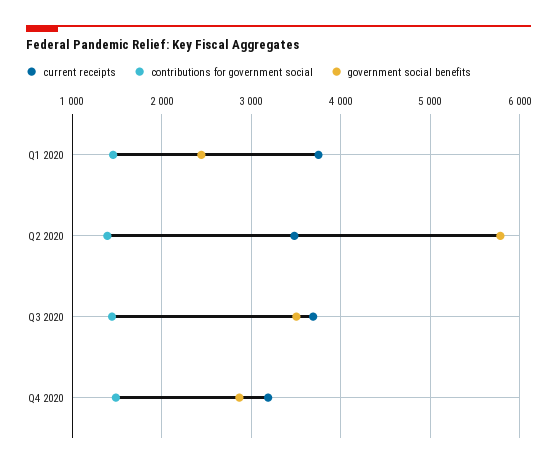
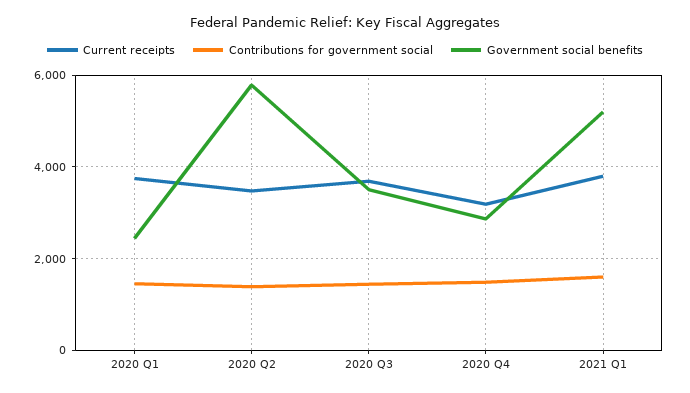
current receipts, 2021 Q1: none -> 3800
contributions for government social, 2021 Q1: none -> 1600
government social benefits, 2021 Q1: none -> 5200

